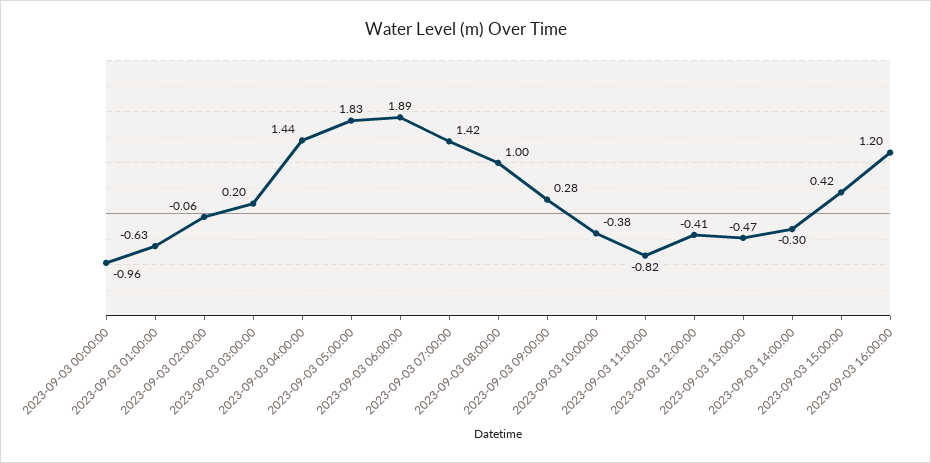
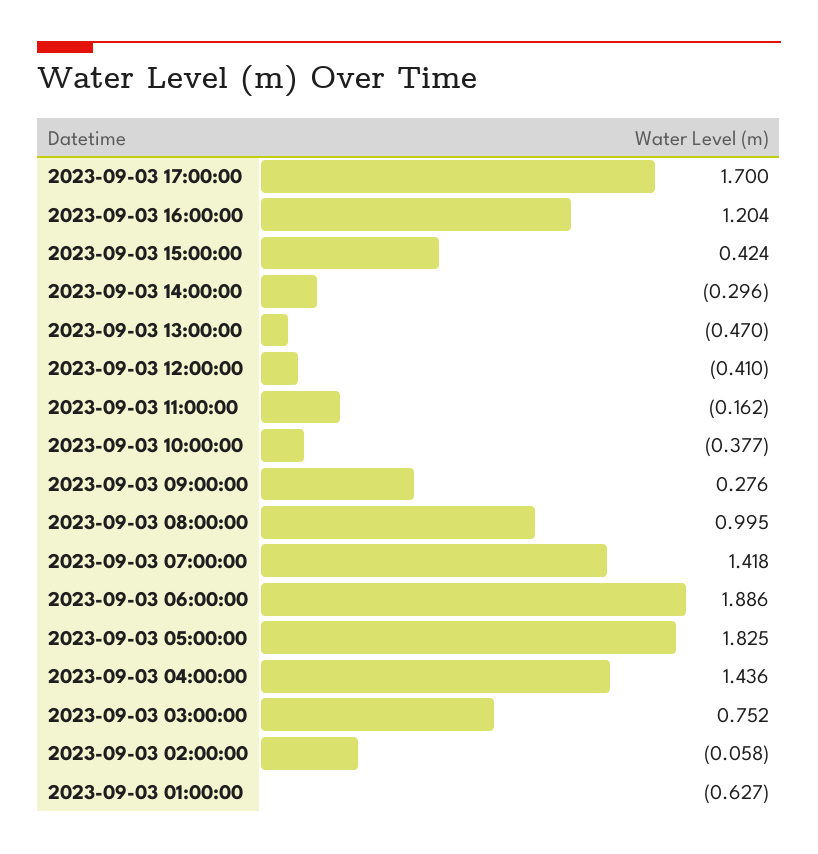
2023-09-03 00:00:00: -0.96 -> none
2023-09-03 03:00:00: 0.2 -> 0.752
2023-09-03 11:00:00: -0.82 -> -0.162
2023-09-03 17:00:00: none -> 1.7

